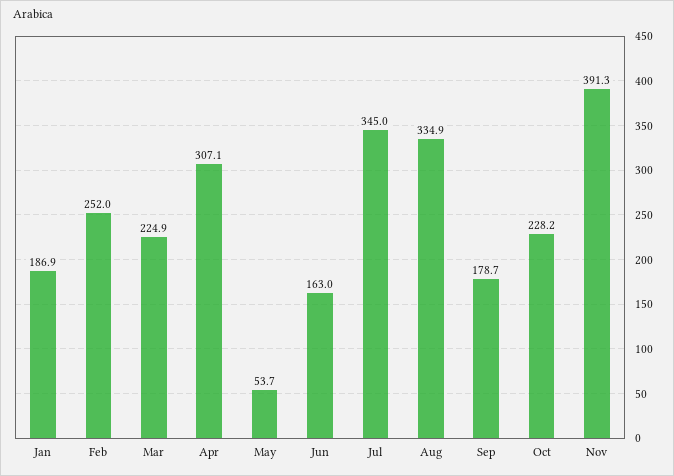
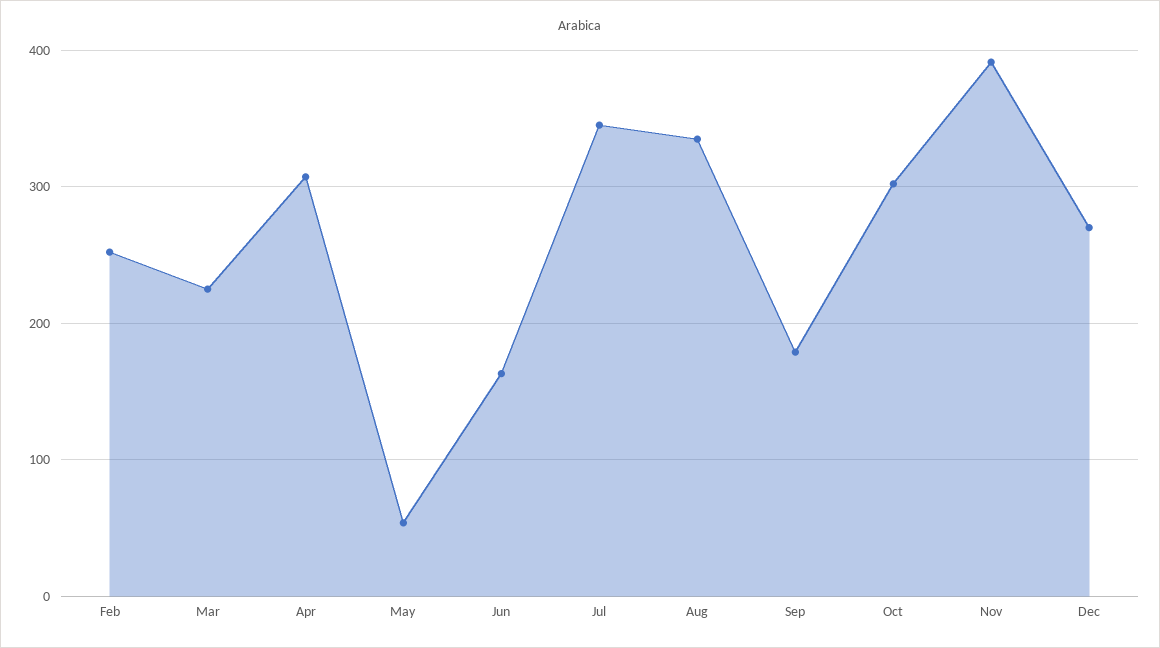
Jan: 186.9 -> none
Oct: 228.2 -> 300
Dec: none -> 270

